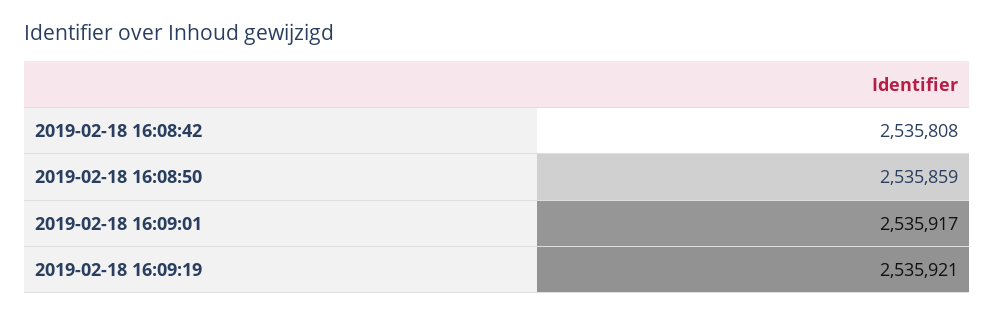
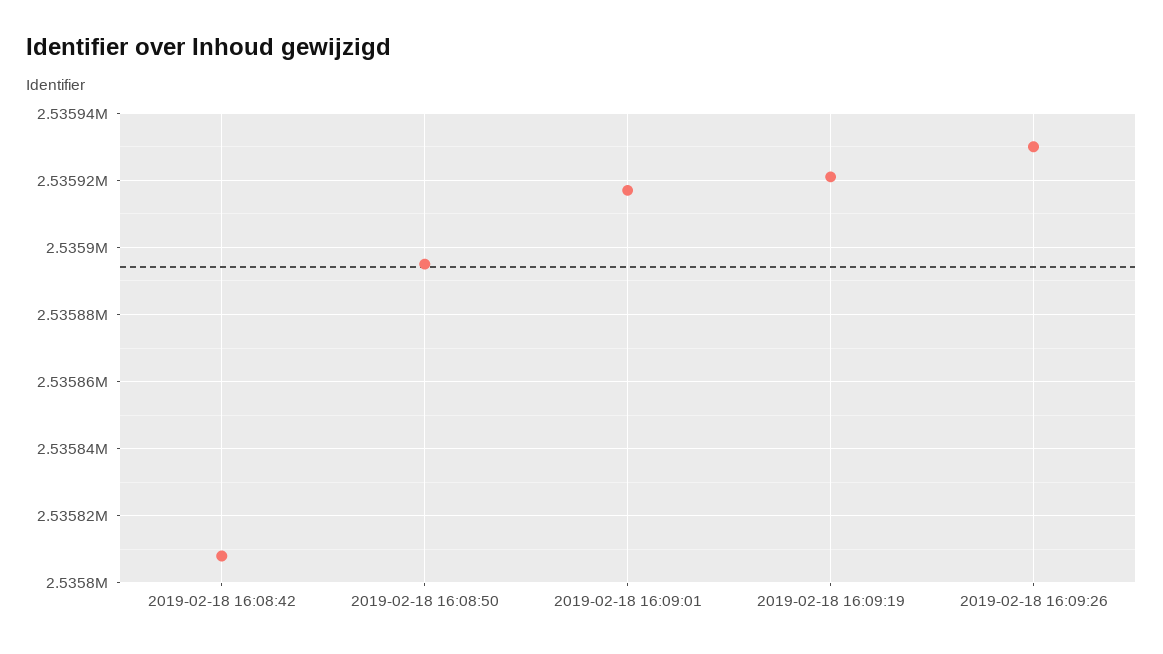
2019-02-18 16:08:50: 2535859 -> 2535895
2019-02-18 16:09:26: none -> 2535930

